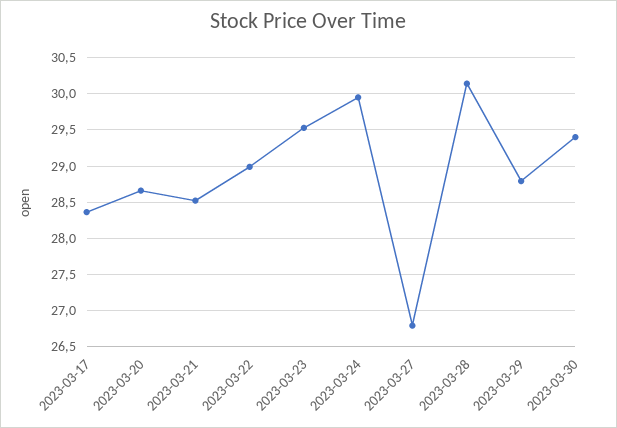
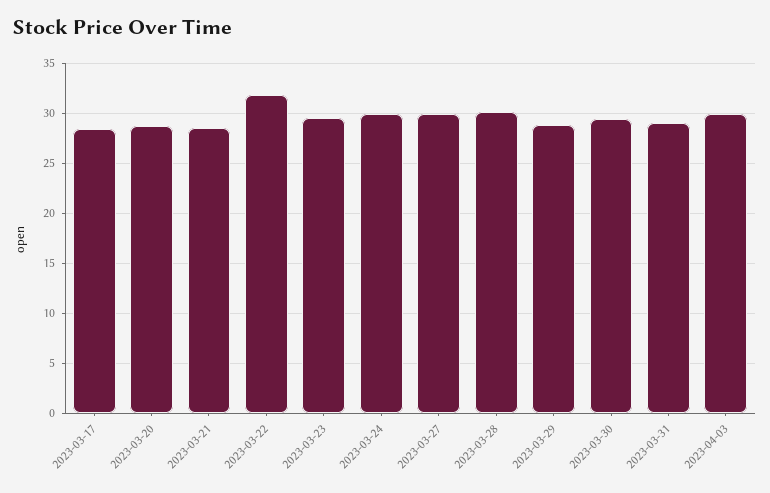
2023-03-22: 29 -> 32
2023-03-27: 26.8 -> 30
2023-03-31: none -> 29
2023-04-03: none -> 30

